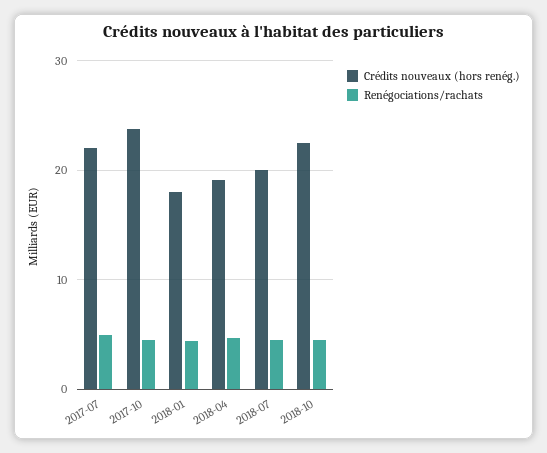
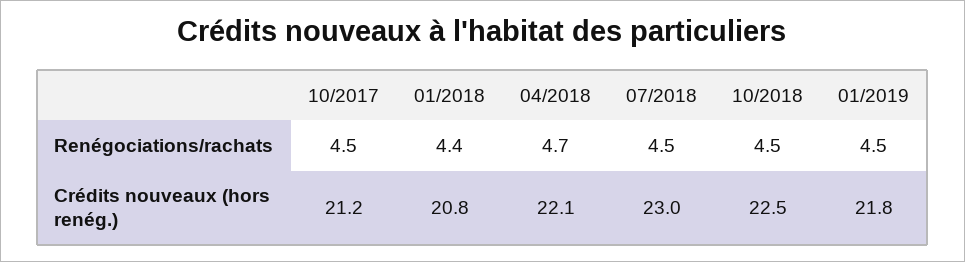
Crédits nouveaux (hors renég.), 2017-07: 22 -> none
Renégociations/rachats, 2017-07: 5 -> none
Crédits nouveaux (hors renég.), 2017-10: 24 -> 21.2
Crédits nouveaux (hors renég.), 2018-01: 18 -> 20.8
Crédits nouveaux (hors renég.), 2018-04: 19 -> 22.1
Crédits nouveaux (hors renég.), 2018-07: 20 -> 23
Renégociations/rachats, 01/2019: none -> 4.5
Crédits nouveaux (hors renég.), 01/2019: none -> 21.8

